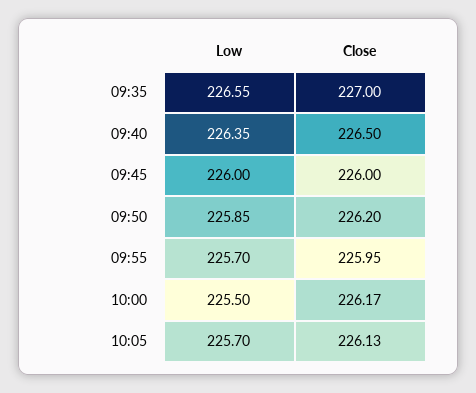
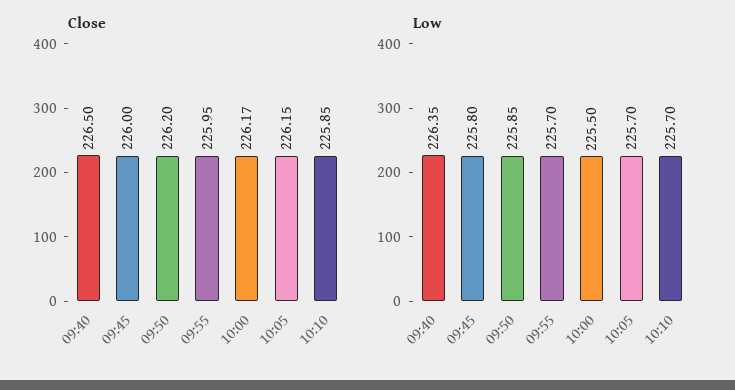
Low, 09:35: 226.55 -> none
Close, 09:35: 227 -> none
Low, 09:45: 226 -> 225.8
Close, 10:05: 226.13 -> 226.15
Close, 10:10: none -> 225.85
Low, 10:10: none -> 225.7

